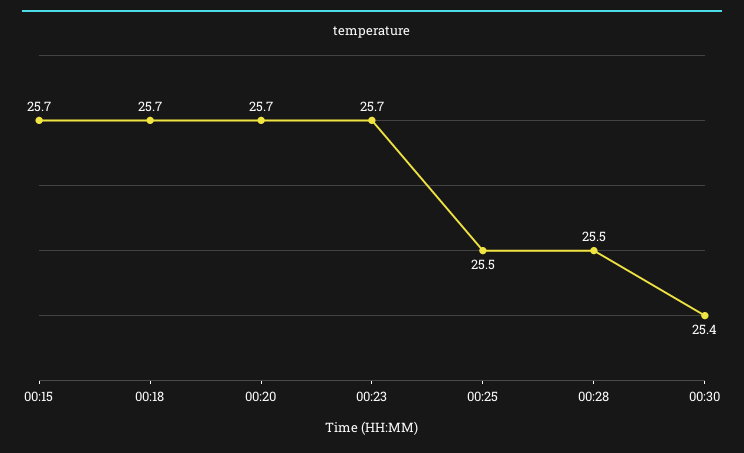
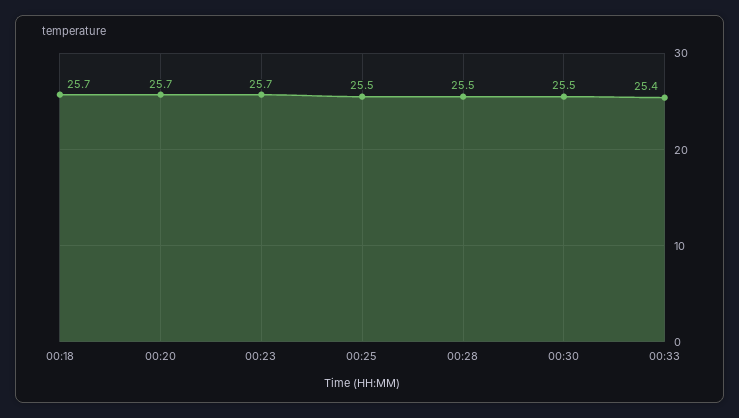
00:15: 25.7 -> none
00:30: 25.4 -> 25.5
00:33: none -> 25.4

